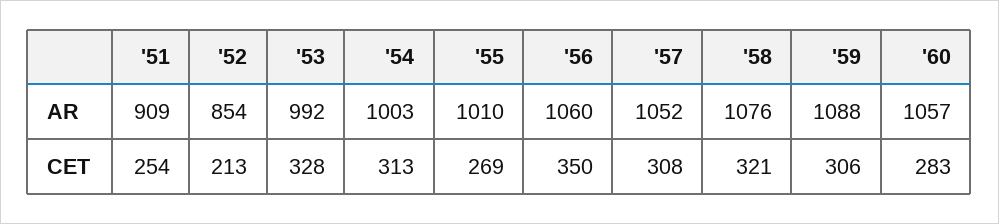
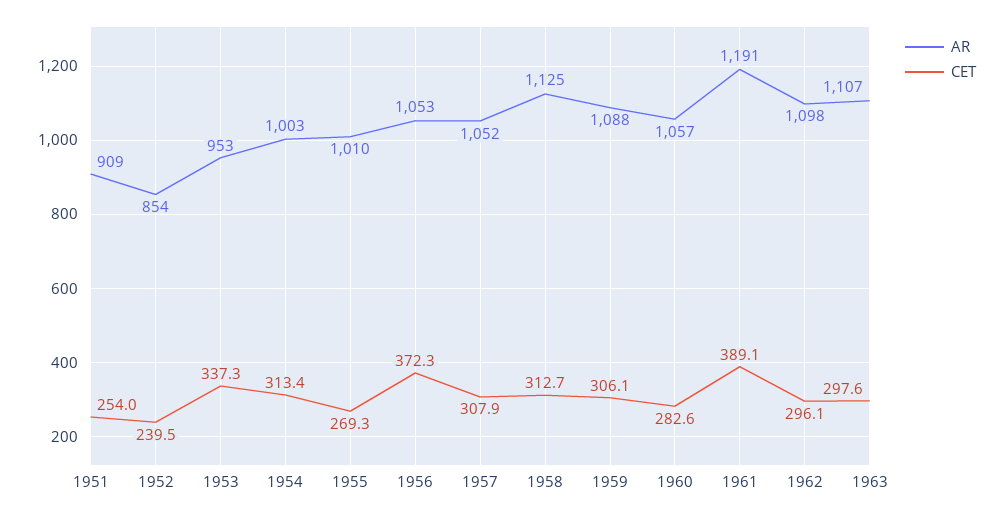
AR, '53: 992 -> 953
AR, '56: 1060 -> 1053
AR, '58: 1076 -> 1125
CET, '52: 213 -> 239.5
CET, '53: 328 -> 337.3
CET, '56: 350 -> 372.3
CET, '58: 321 -> 312.7
AR, 1961: none -> 1191
CET, 1961: none -> 389.1
AR, 1962: none -> 1098
CET, 1962: none -> 296.1
AR, 1963: none -> 1107
CET, 1963: none -> 297.6

